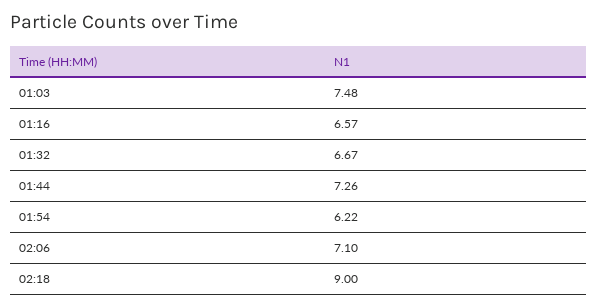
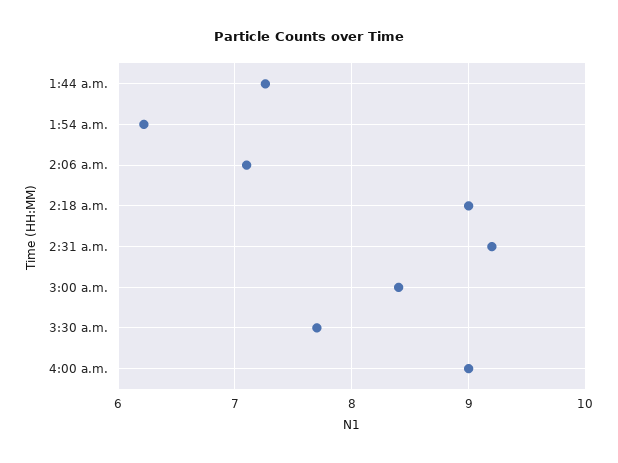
01:03: 7.48 -> none
01:16: 6.57 -> none
01:32: 6.67 -> none
2:31 a.m.: none -> 9.2
3:00 a.m.: none -> 8.4
3:30 a.m.: none -> 7.7
4:00 a.m.: none -> 9

